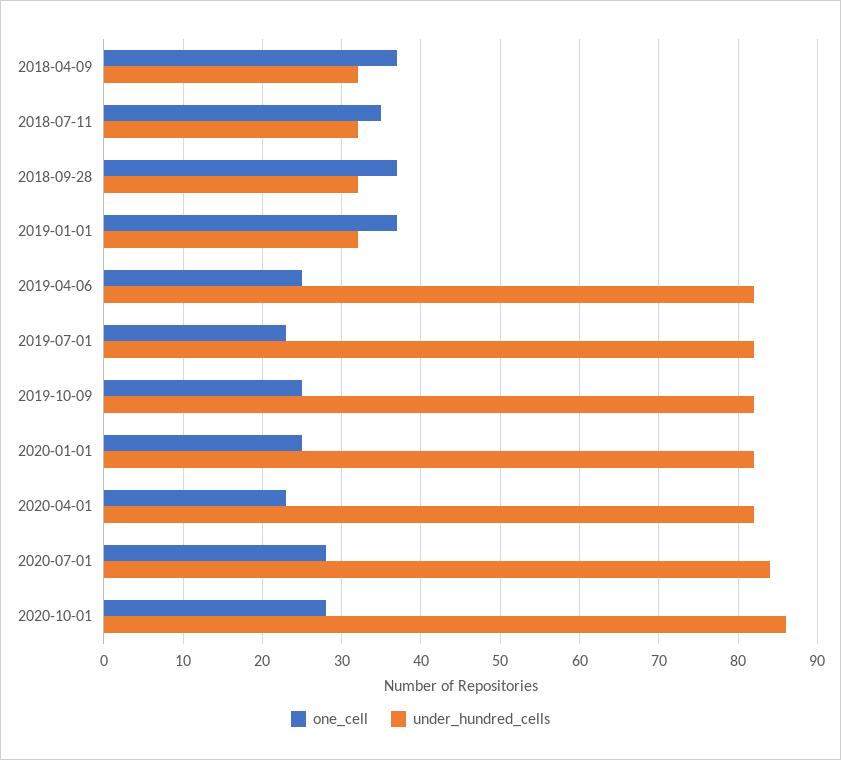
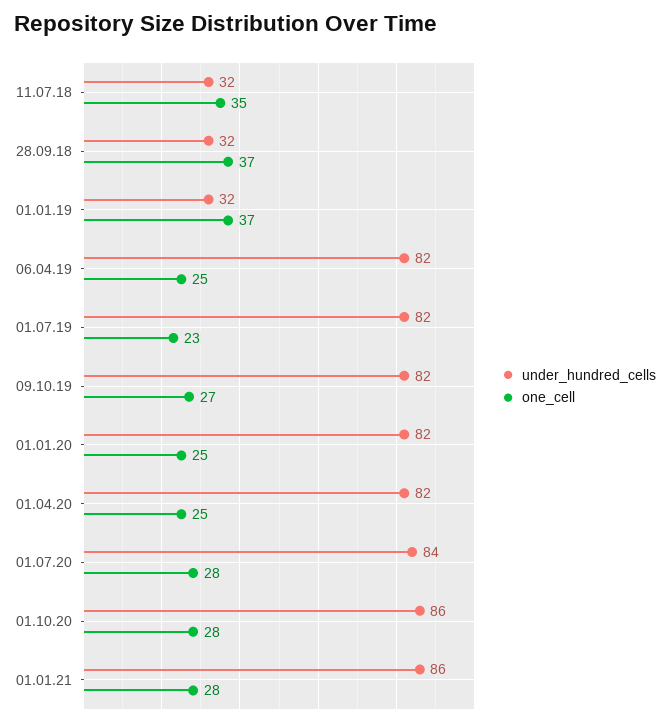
one_cell, 2018-04-09: 37 -> none
under_hundred_cells, 2018-04-09: 32 -> none
one_cell, 2019-10-09: 25 -> 27
one_cell, 2020-04-01: 23 -> 25
under_hundred_cells, 01.01.21: none -> 86
one_cell, 01.01.21: none -> 28

